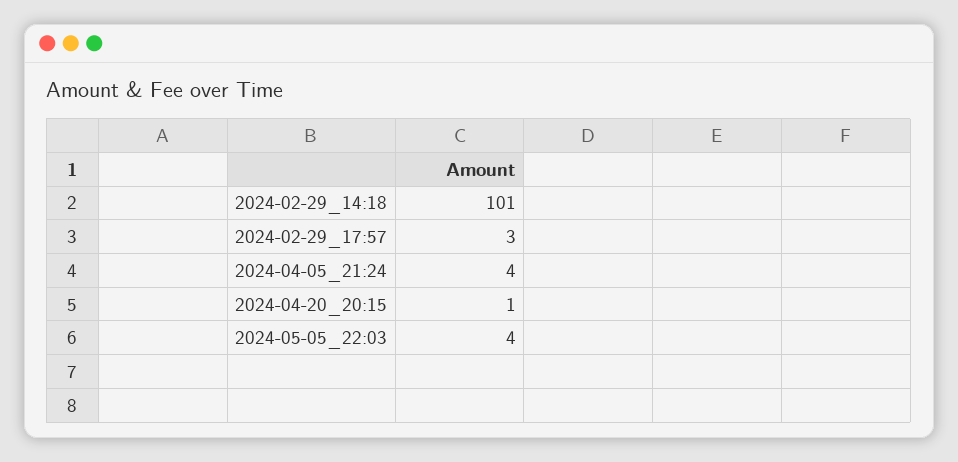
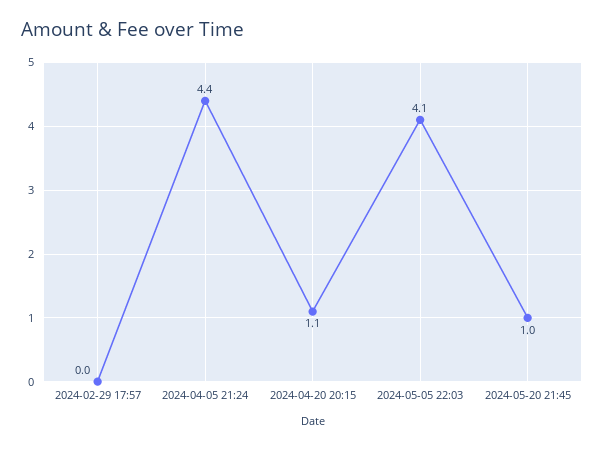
2024-02-29_14:18: 101 -> none
2024-02-29_17:57: 3 -> 0
2024-05-20 21:45: none -> 1

